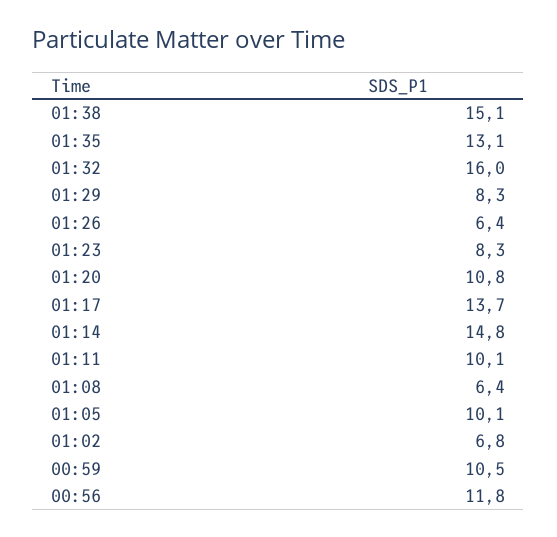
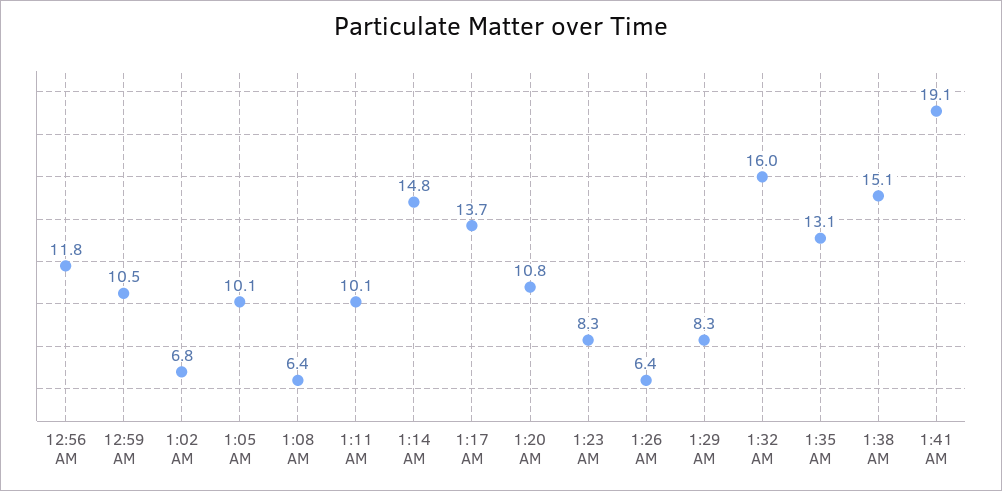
1:41 AM: none -> 19.1

